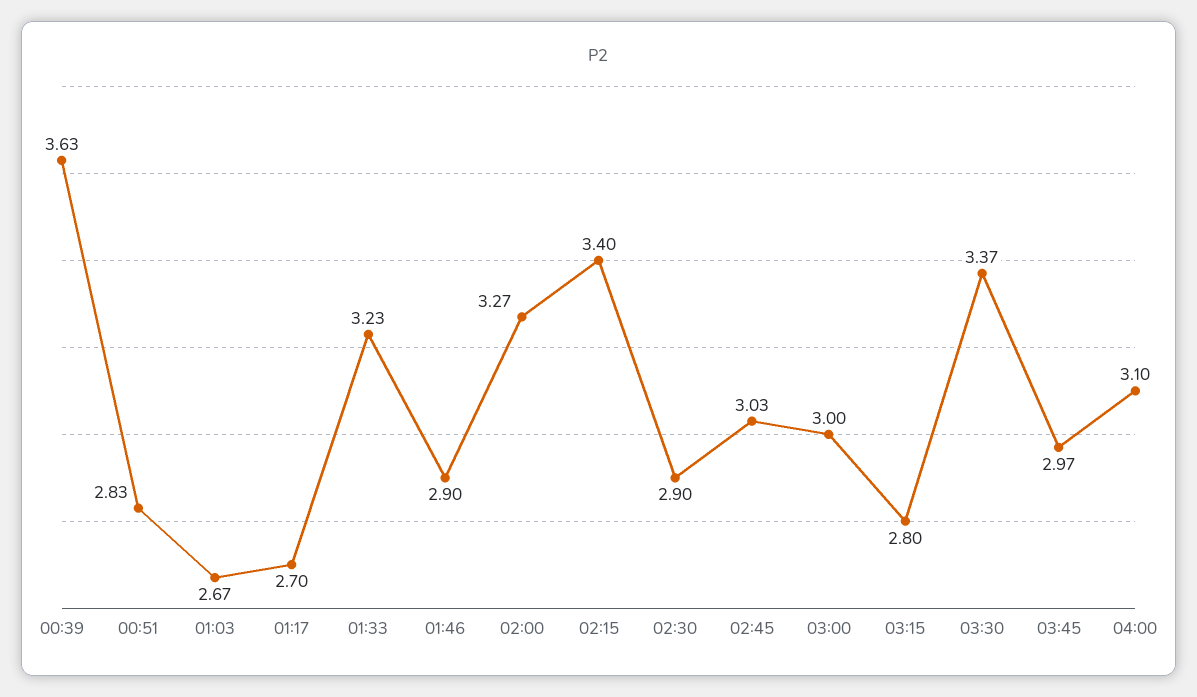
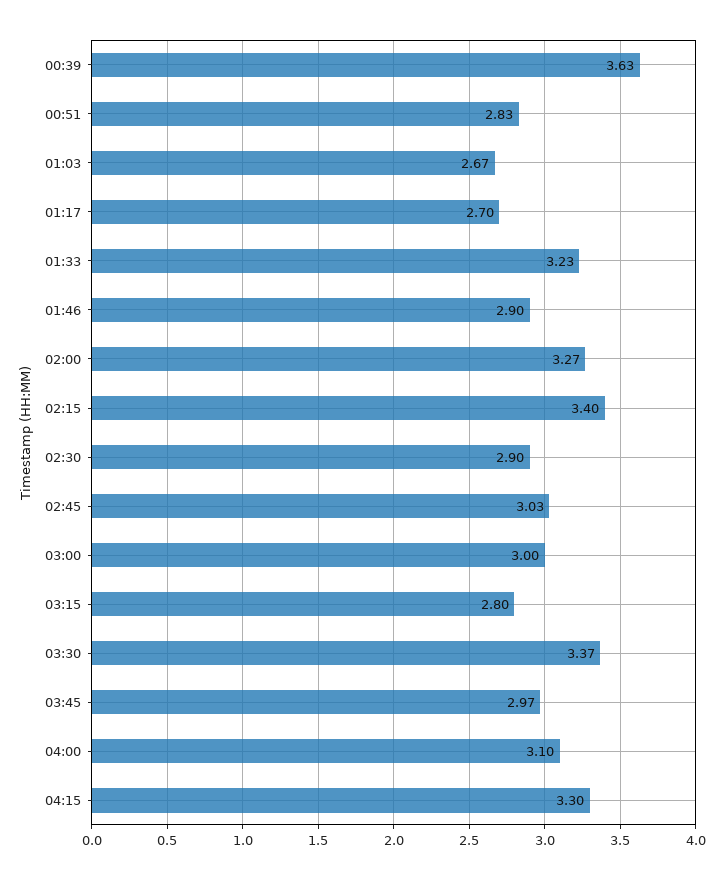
04:15: none -> 3.3

